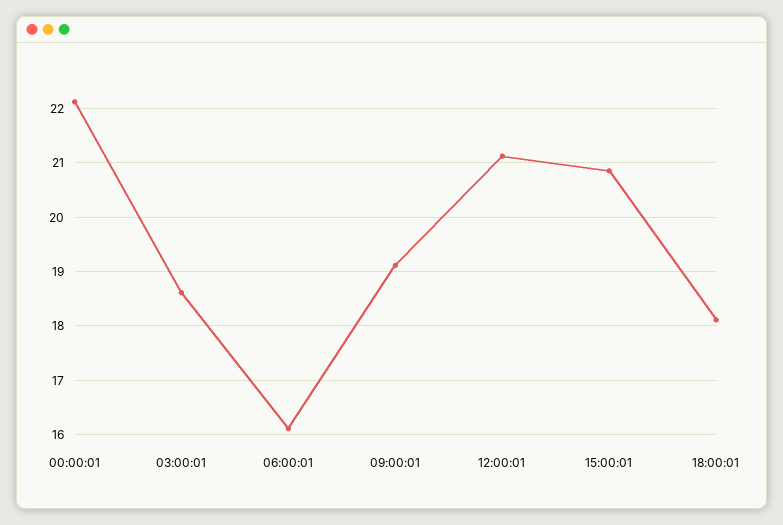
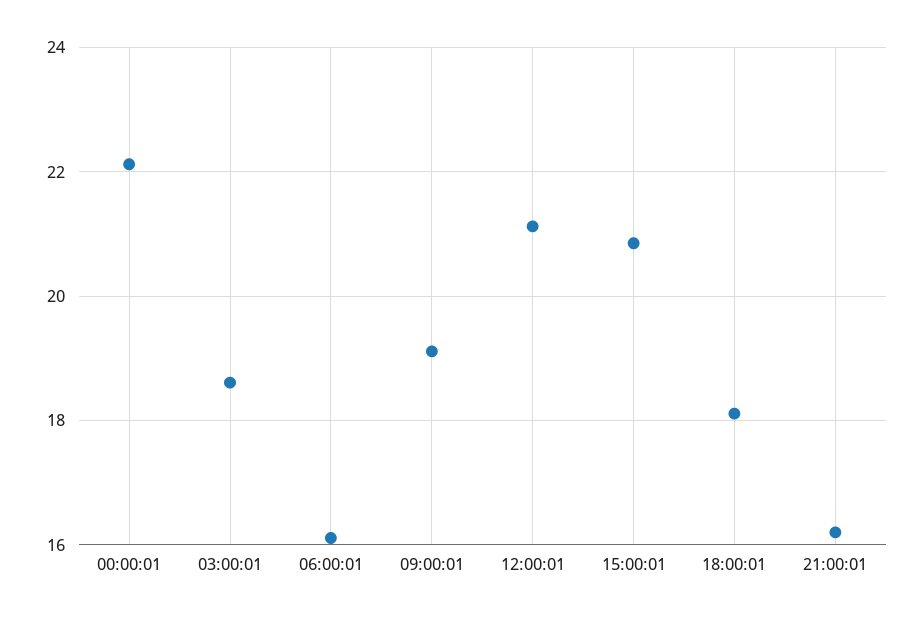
21:00:01: none -> 16.2

